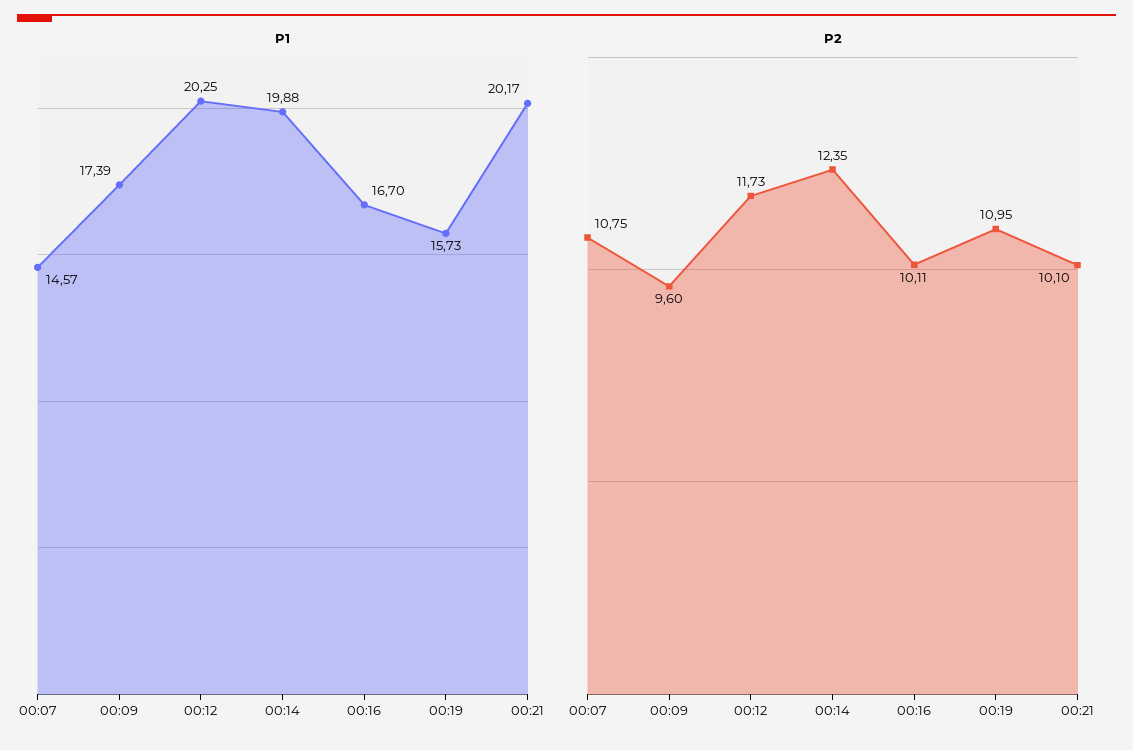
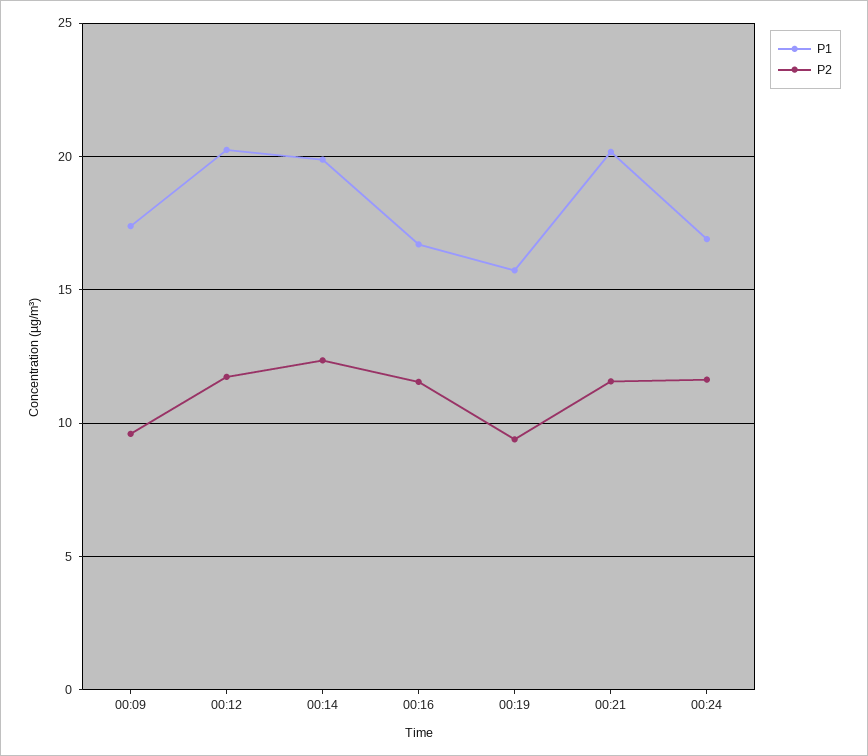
P1, 00:07: 14.57 -> none
P2, 00:07: 10.75 -> none
P2, 00:16: 10.11 -> 11.5
P2, 00:19: 10.95 -> 9.5
P2, 00:21: 10.1 -> 11.5
P1, 00:24: none -> 17
P2, 00:24: none -> 11.5

